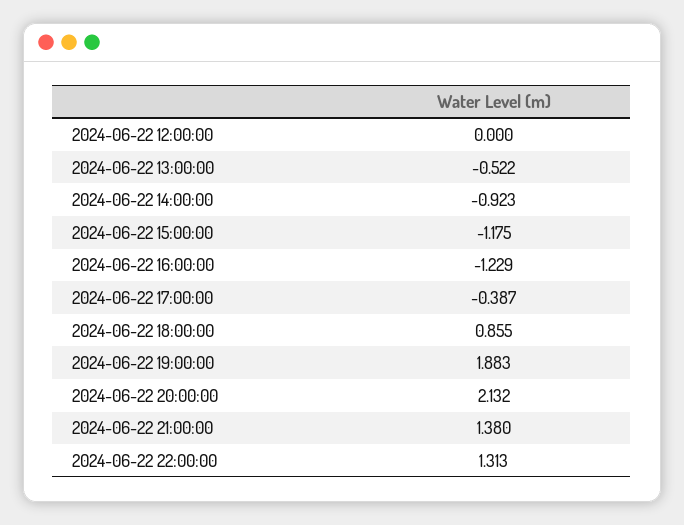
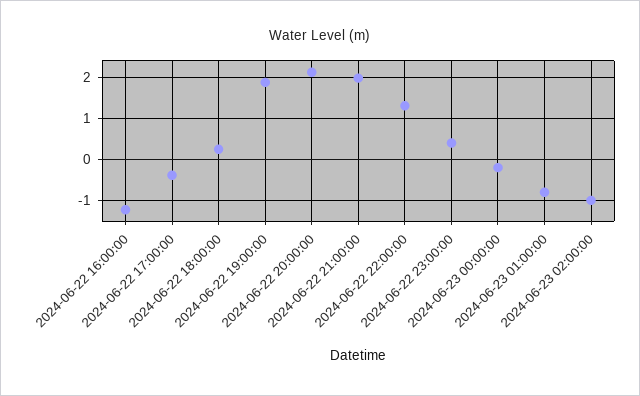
2024-06-22 12:00:00: 0 -> none
2024-06-22 13:00:00: -0.522 -> none
2024-06-22 14:00:00: -0.923 -> none
2024-06-22 15:00:00: -1.175 -> none
2024-06-22 18:00:00: 0.855 -> 0.2
2024-06-22 21:00:00: 1.38 -> 2
2024-06-22 23:00:00: none -> 0.4
2024-06-23 00:00:00: none -> -0.2
2024-06-23 01:00:00: none -> -0.8
2024-06-23 02:00:00: none -> -1

